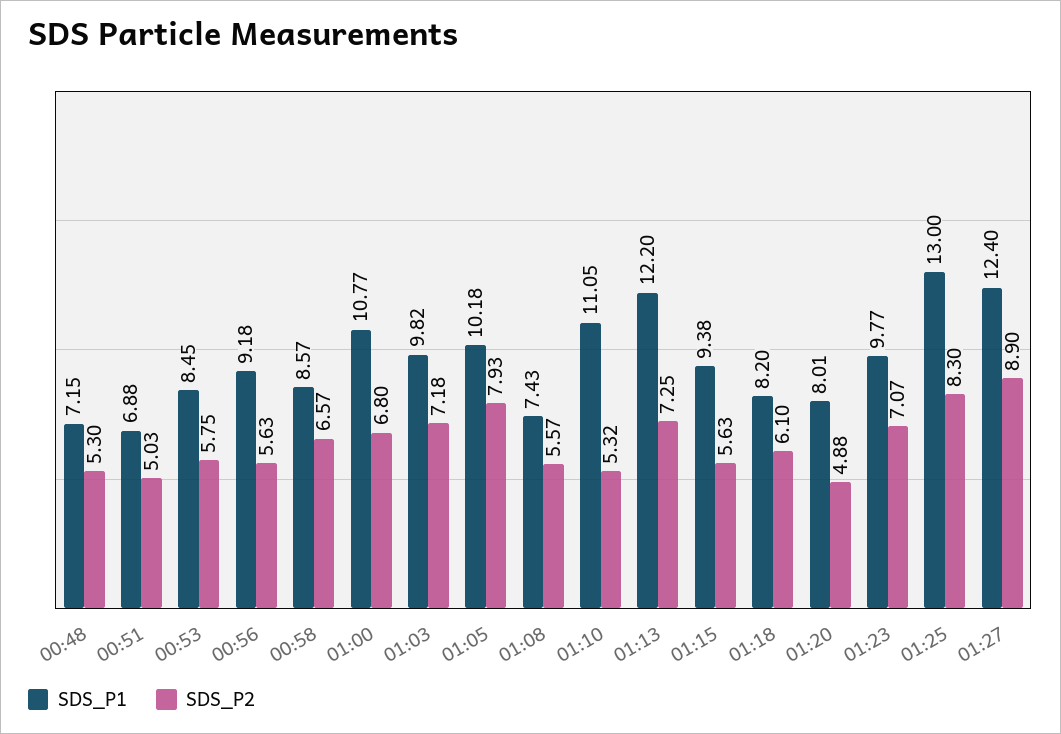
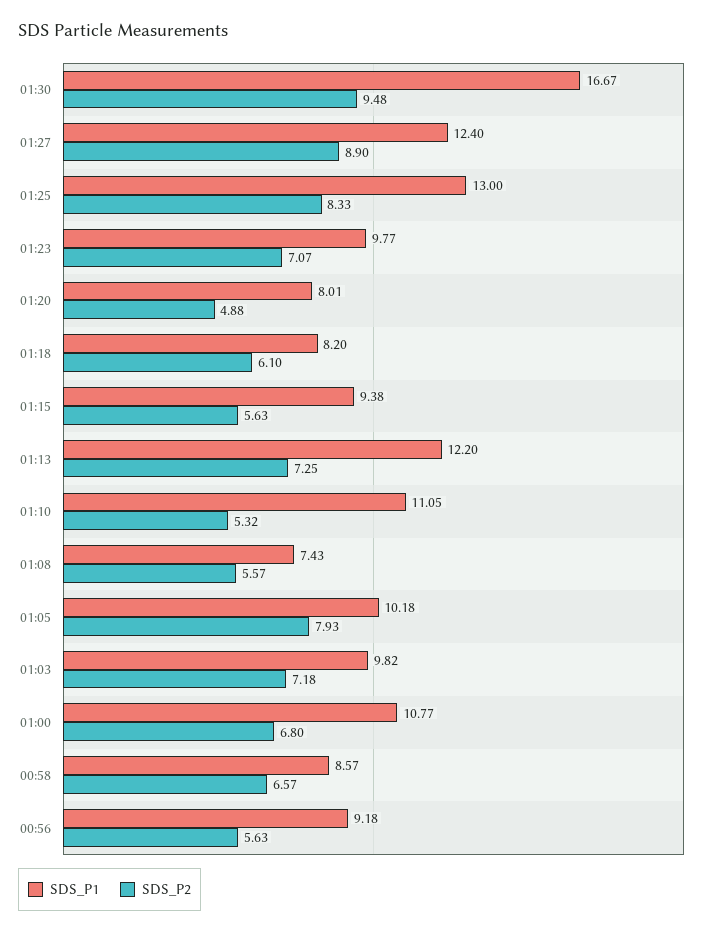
SDS_P1, 00:48: 7.15 -> none
SDS_P2, 00:48: 5.3 -> none
SDS_P1, 00:51: 6.88 -> none
SDS_P2, 00:51: 5.03 -> none
SDS_P1, 00:53: 8.45 -> none
SDS_P2, 00:53: 5.75 -> none
SDS_P2, 01:25: 8.3 -> 8.33
SDS_P1, 01:30: none -> 16.67
SDS_P2, 01:30: none -> 9.48

